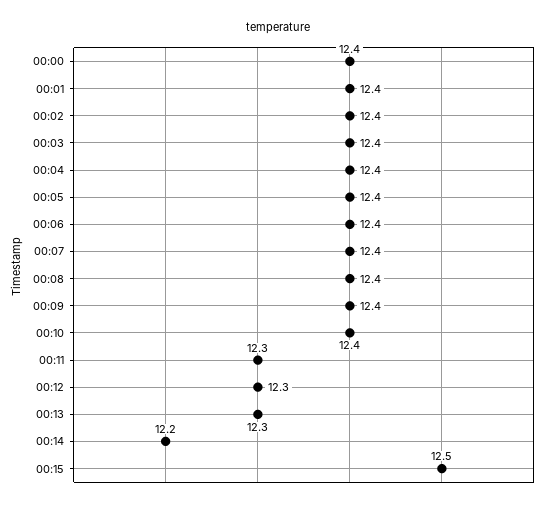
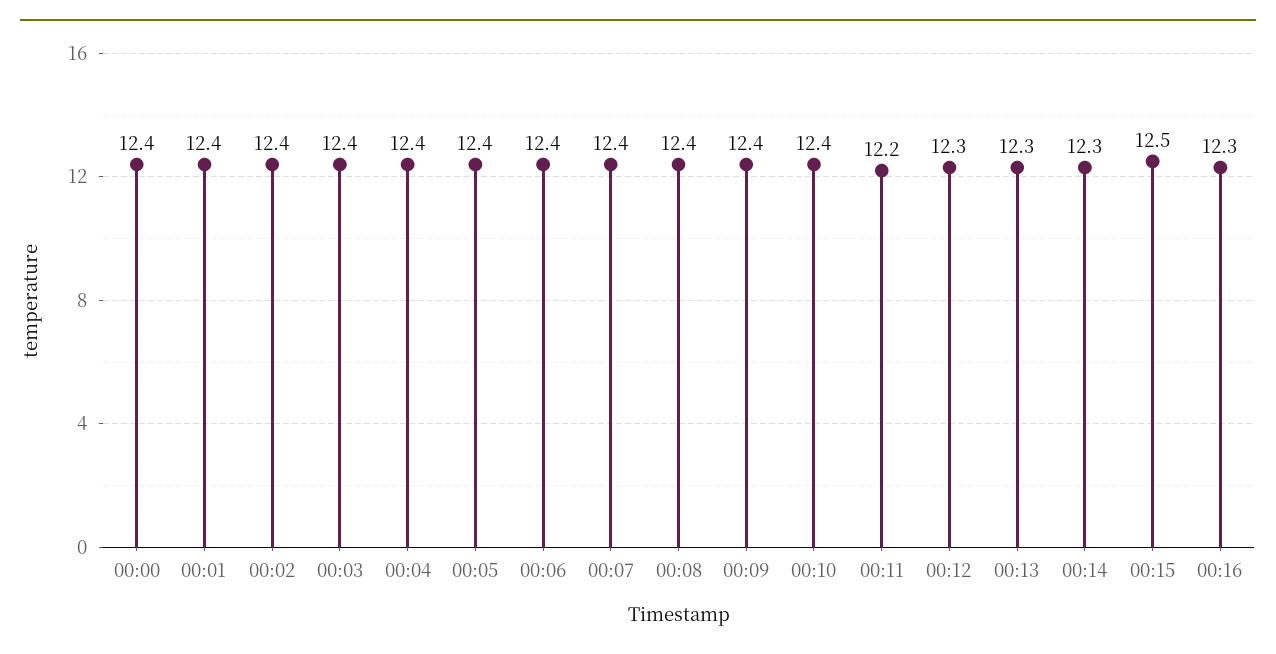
00:11: 12.3 -> 12.2
00:14: 12.2 -> 12.3
00:16: none -> 12.3

